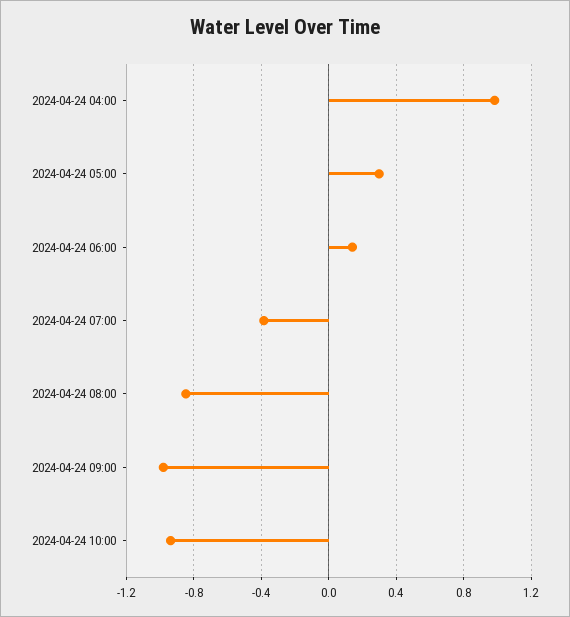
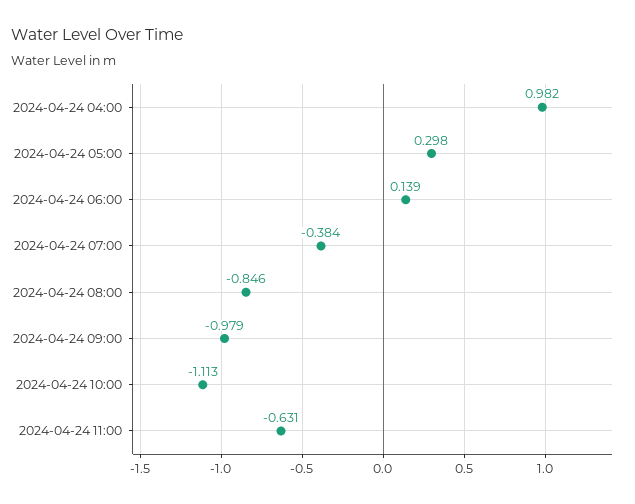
2024-04-24 10:00: -0.95 -> -1.113
2024-04-24 11:00: none -> -0.631

